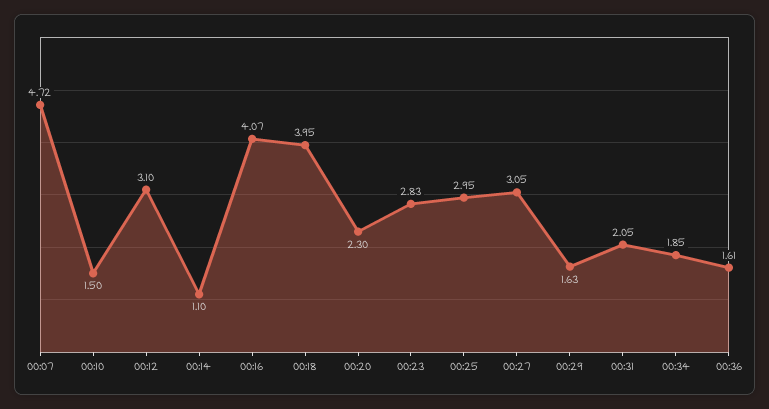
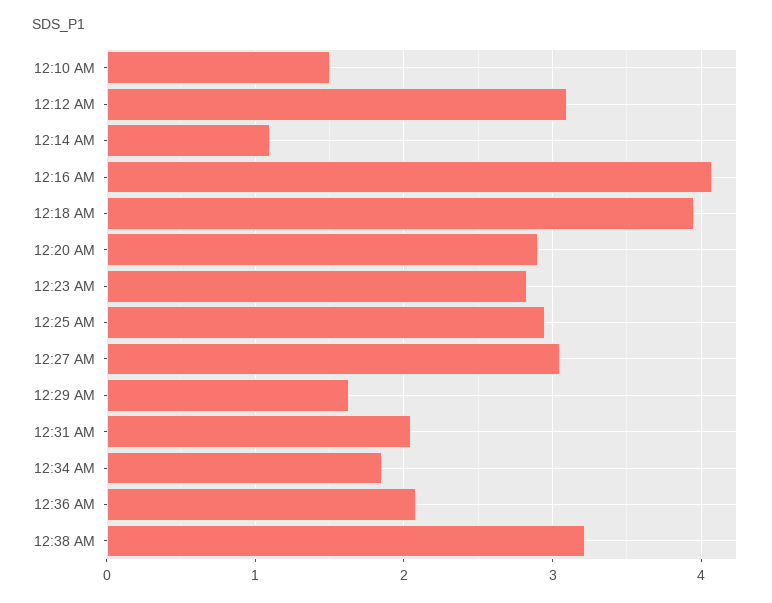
00:07: 4.72 -> none
00:20: 2.3 -> 2.9
00:36: 1.61 -> 2.1
12:38 AM: none -> 3.2

